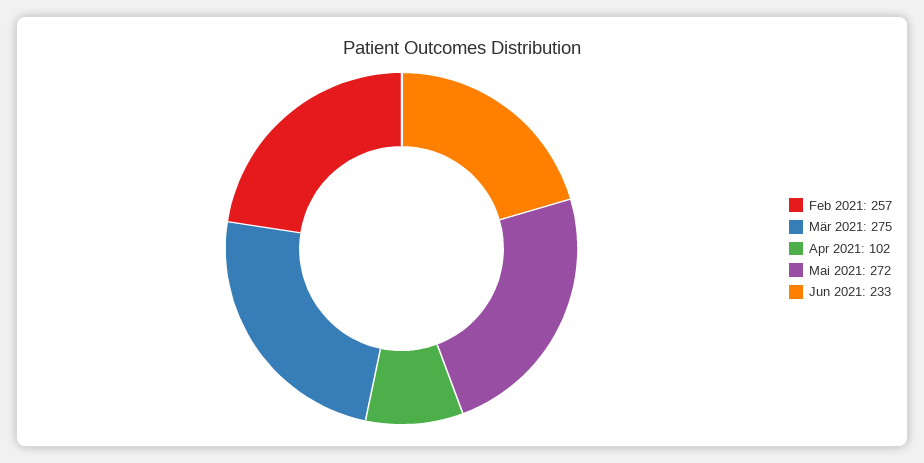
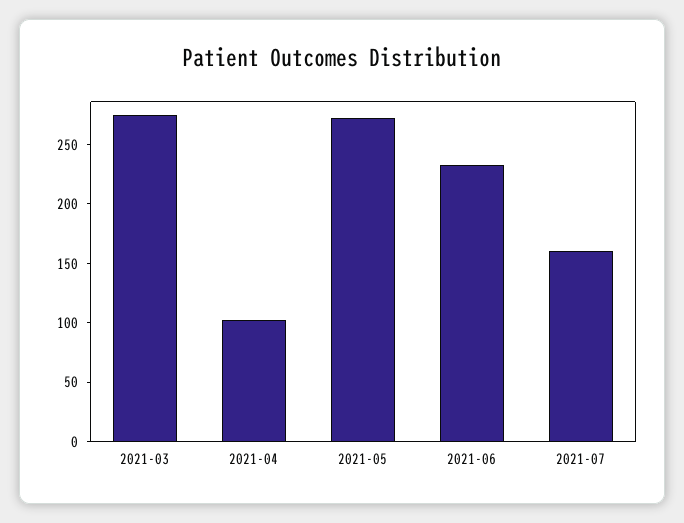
Feb 2021: 257 -> none
2021-07: none -> 160

